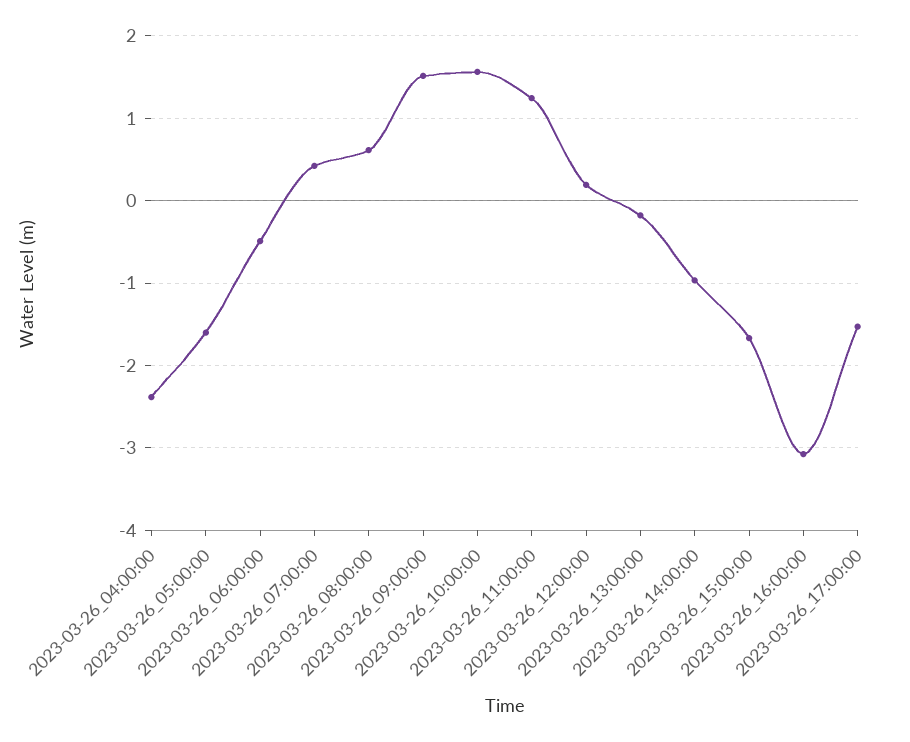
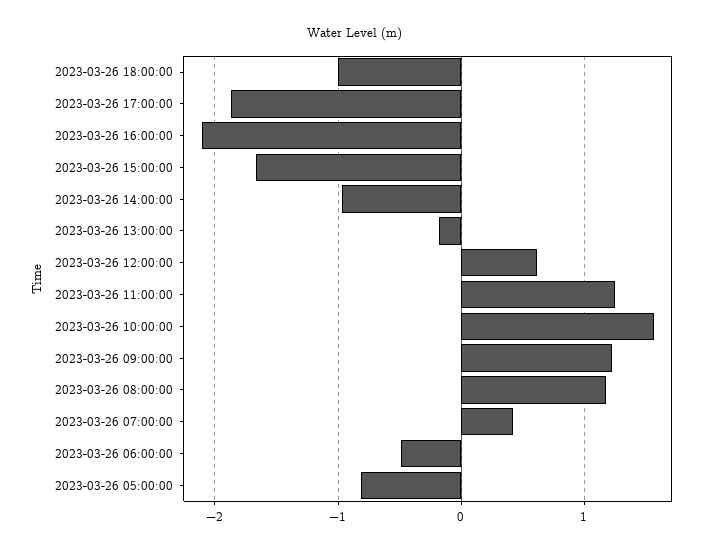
2023-03-26_04:00:00: -2.4 -> none
2023-03-26_05:00:00: -1.6 -> -0.8
2023-03-26_08:00:00: 0.6 -> 1.2
2023-03-26_09:00:00: 1.5 -> 1.2
2023-03-26_12:00:00: 0.2 -> 0.6
2023-03-26_16:00:00: -3.1 -> -2.1
2023-03-26_17:00:00: -1.5 -> -1.9
2023-03-26 18:00:00: none -> -1

